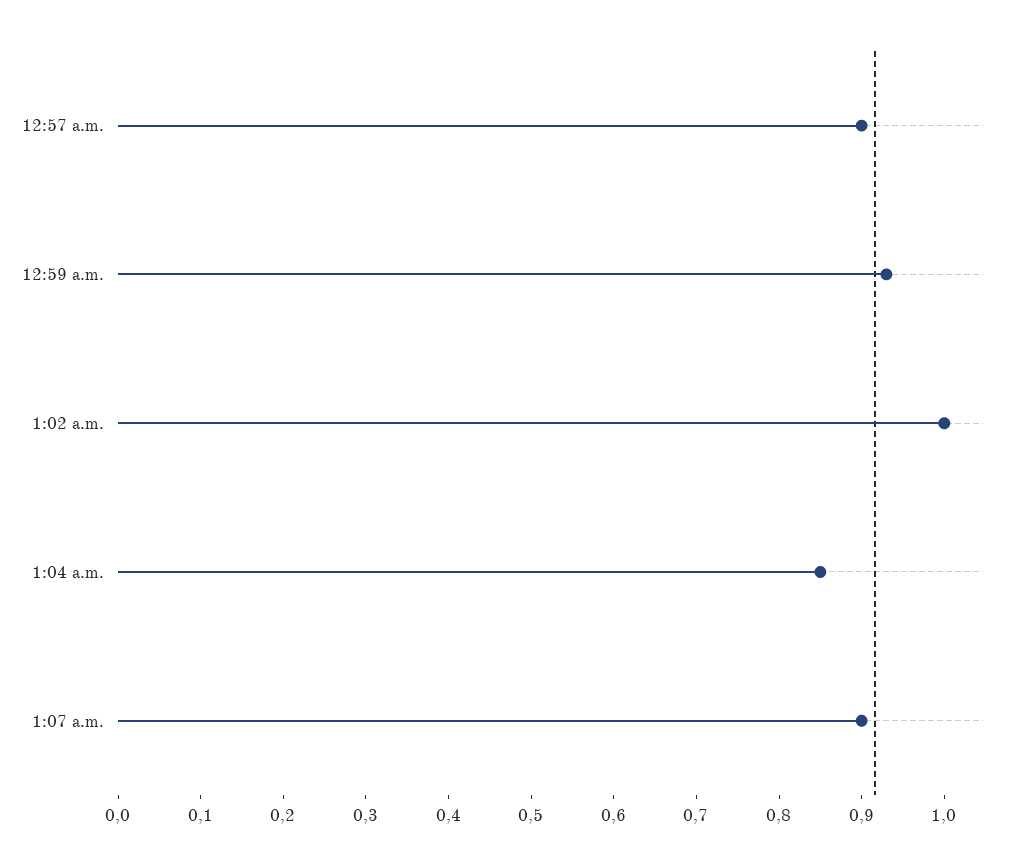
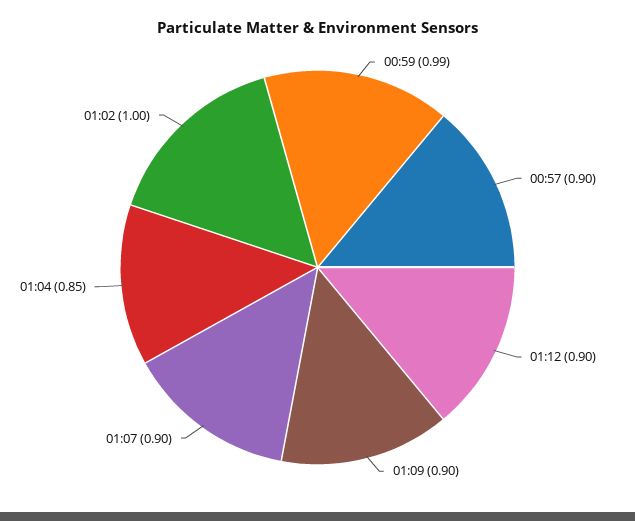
12:59 a.m.: 0.93 -> 0.99
01:12: none -> 0.9
01:09: none -> 0.9

